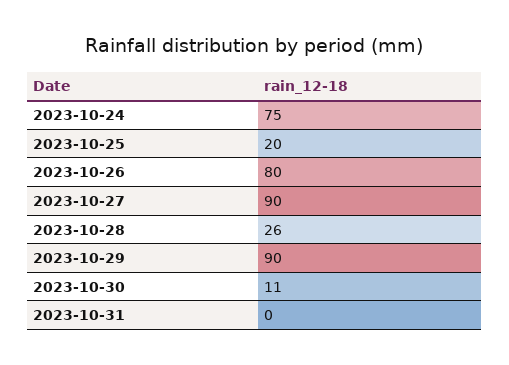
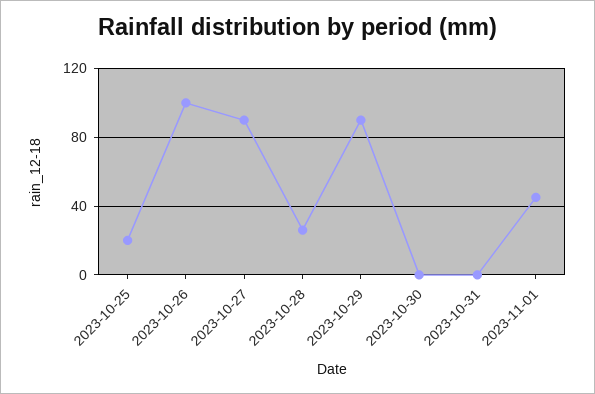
2023-10-24: 75 -> none
2023-10-26: 80 -> 100
2023-10-30: 11 -> 0
2023-11-01: none -> 45

